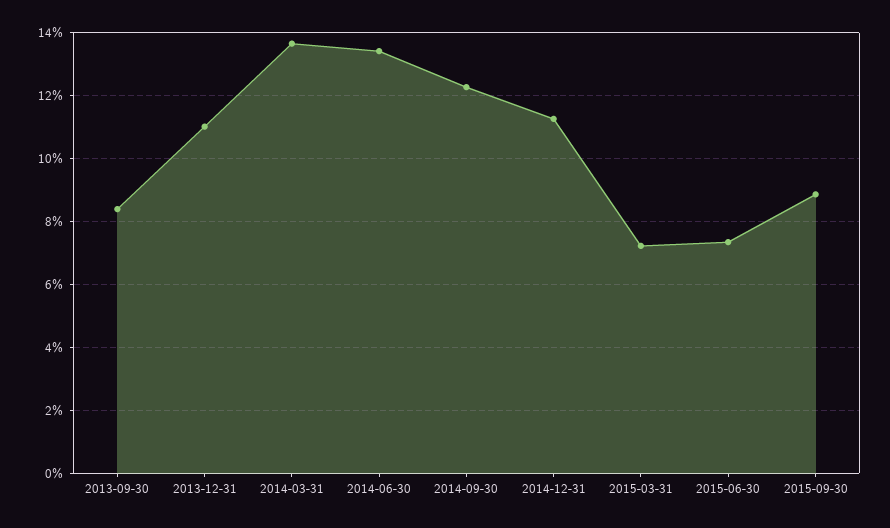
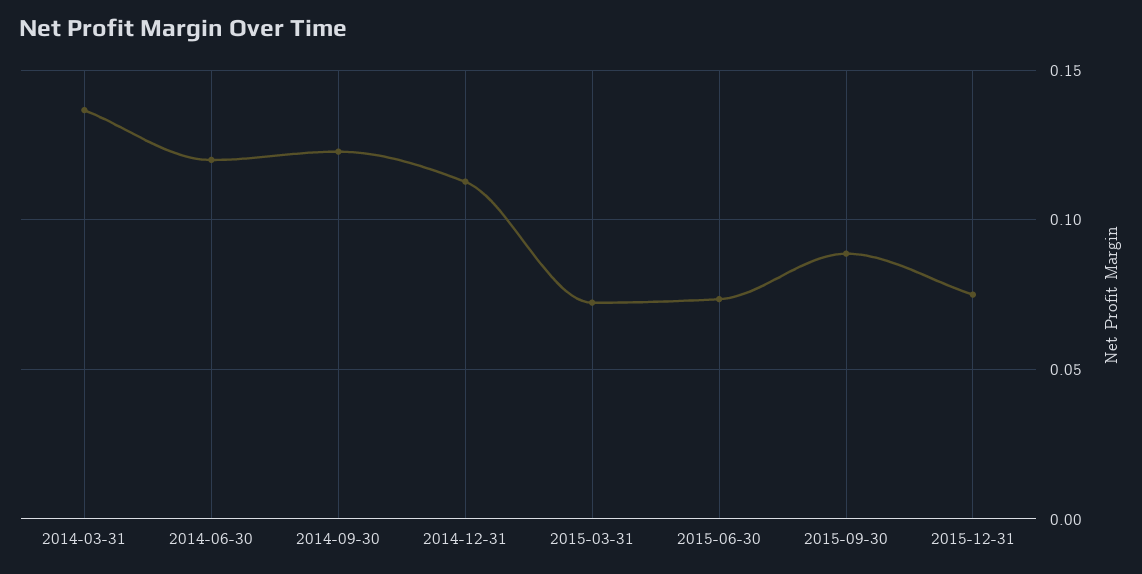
2013-09-30: 0.084 -> none
2013-12-31: 0.11 -> none
2014-06-30: 0.134 -> 0.12
2015-12-31: none -> 0.075

